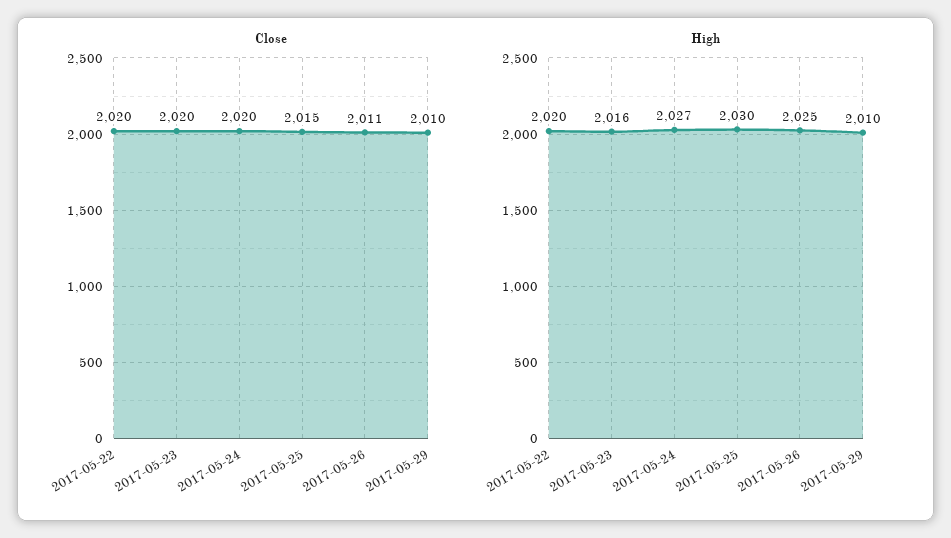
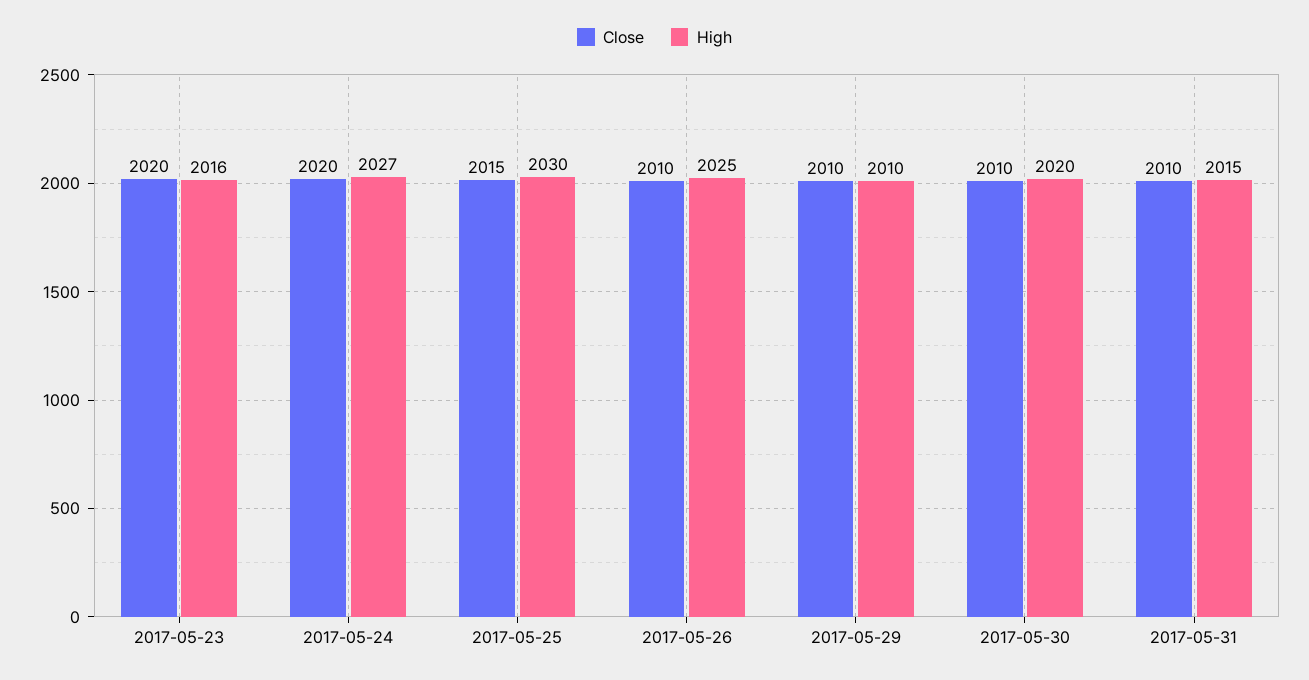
Close, 2017-05-22: 2020 -> none
Close, 2017-05-26: 2011 -> 2010
High, 2017-05-22: 2020 -> none
Close, 2017-05-30: none -> 2010
High, 2017-05-30: none -> 2020
Close, 2017-05-31: none -> 2010
High, 2017-05-31: none -> 2015

